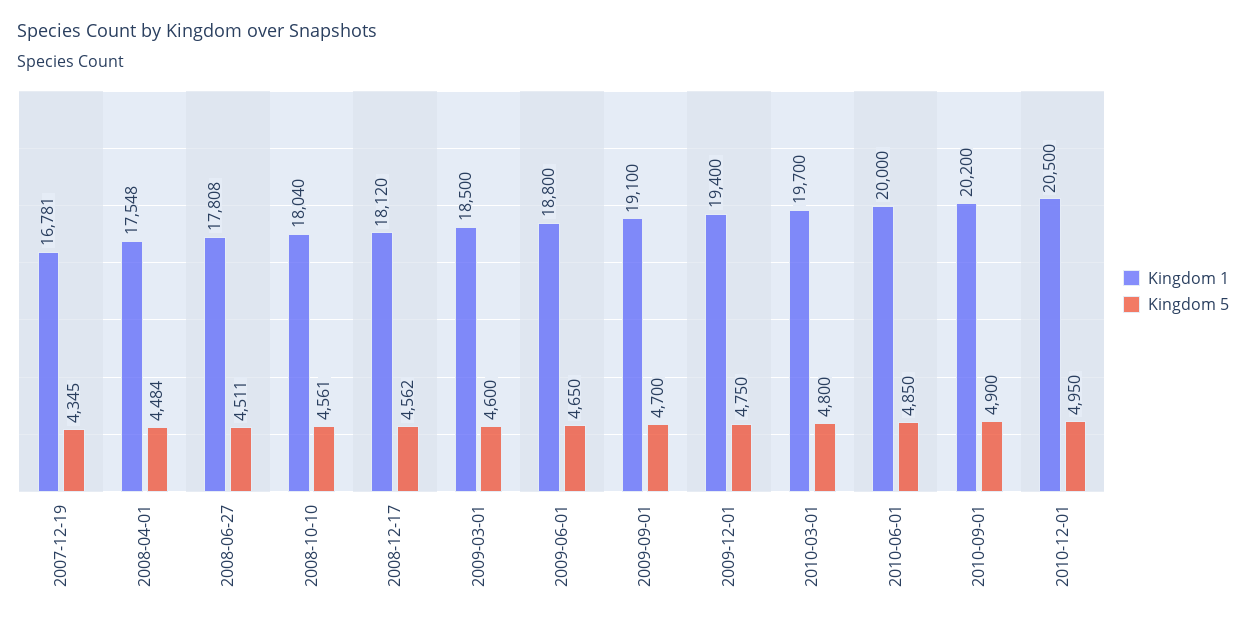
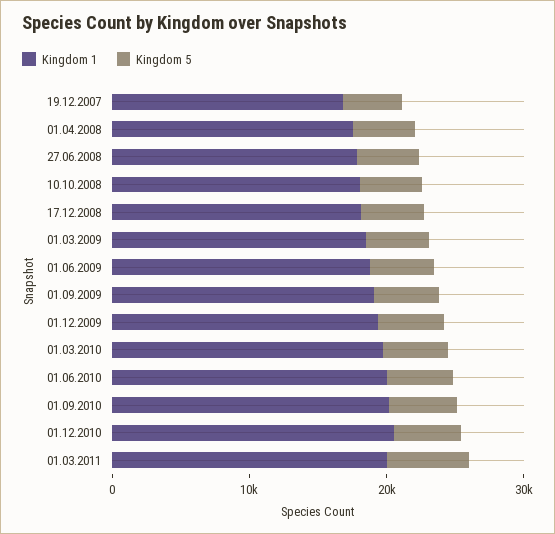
Kingdom 1, 01.03.2011: none -> 20000
Kingdom 5, 01.03.2011: none -> 6000

